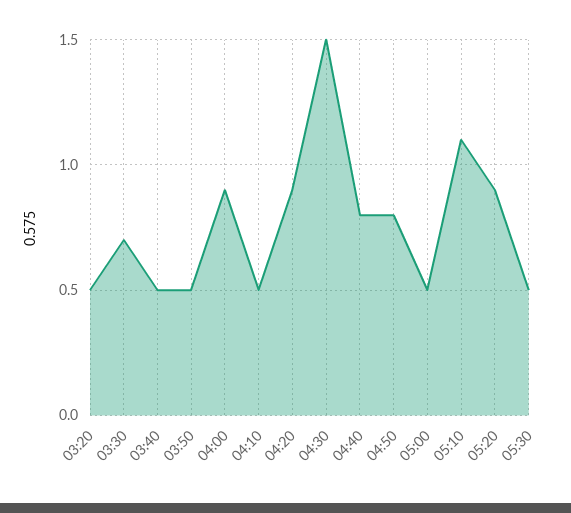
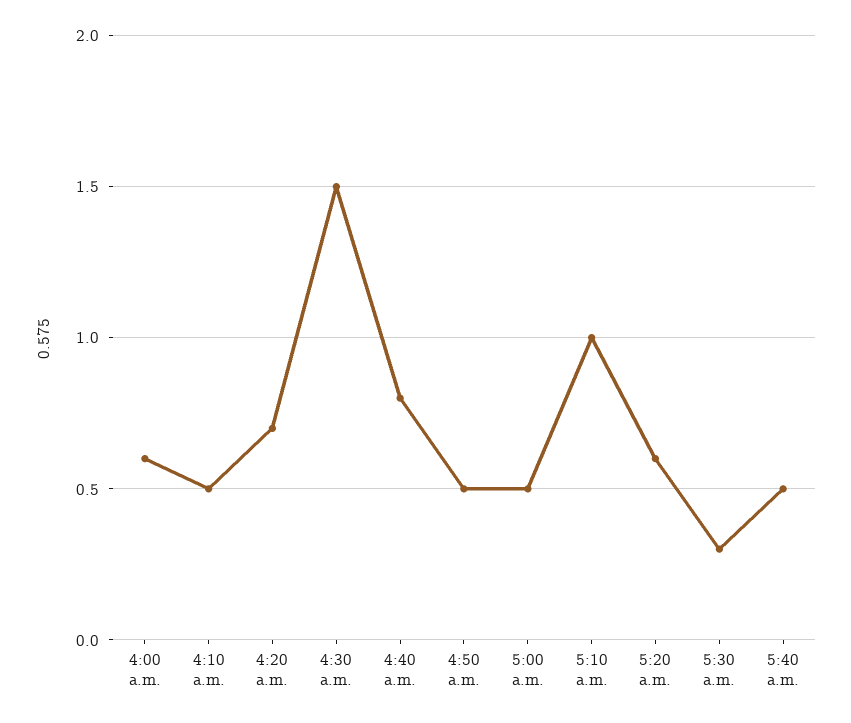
03:20: 0.5 -> none
03:30: 0.7 -> none
03:40: 0.5 -> none
03:50: 0.5 -> none
04:00: 0.9 -> 0.6
04:20: 0.9 -> 0.7
04:50: 0.8 -> 0.5
05:10: 1.1 -> 1
05:20: 0.9 -> 0.6
05:30: 0.5 -> 0.3
5:40 a.m.: none -> 0.5

